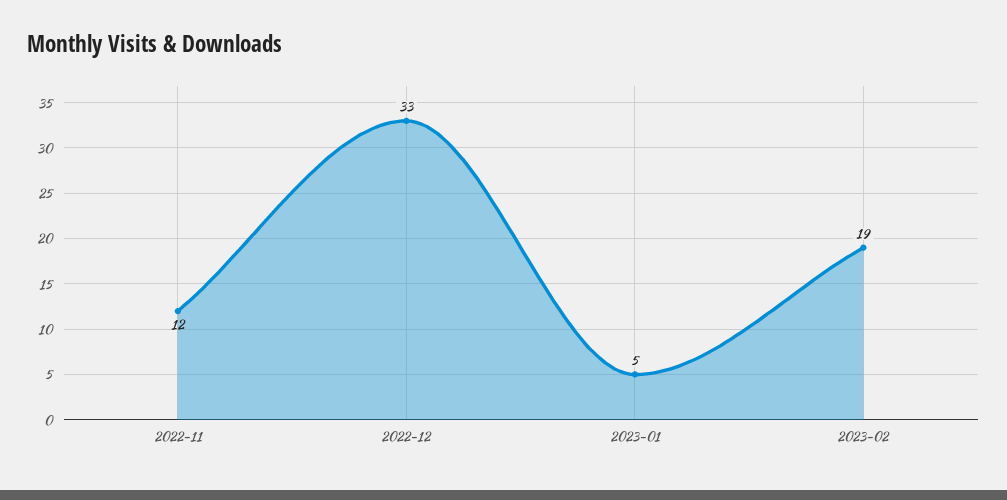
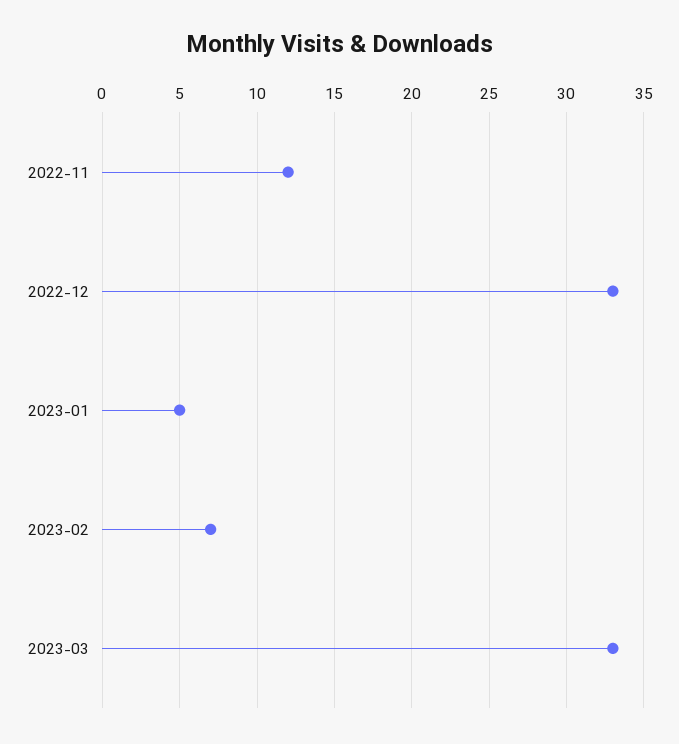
2023-02: 19 -> 7
2023-03: none -> 33

